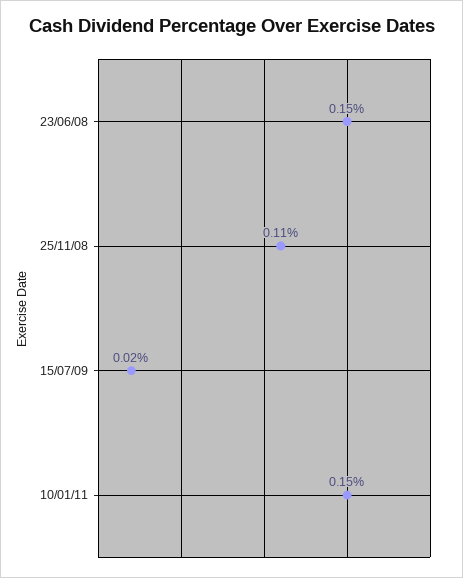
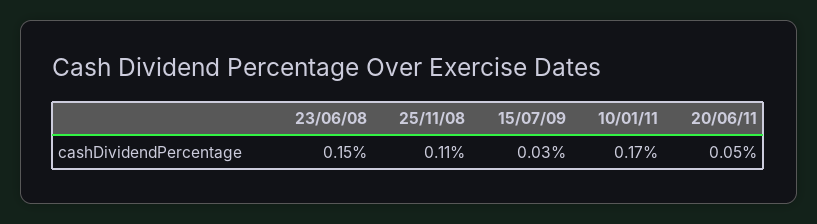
15/07/09: 0.02 -> 0.03
10/01/11: 0.15 -> 0.17
20/06/11: none -> 0.05

